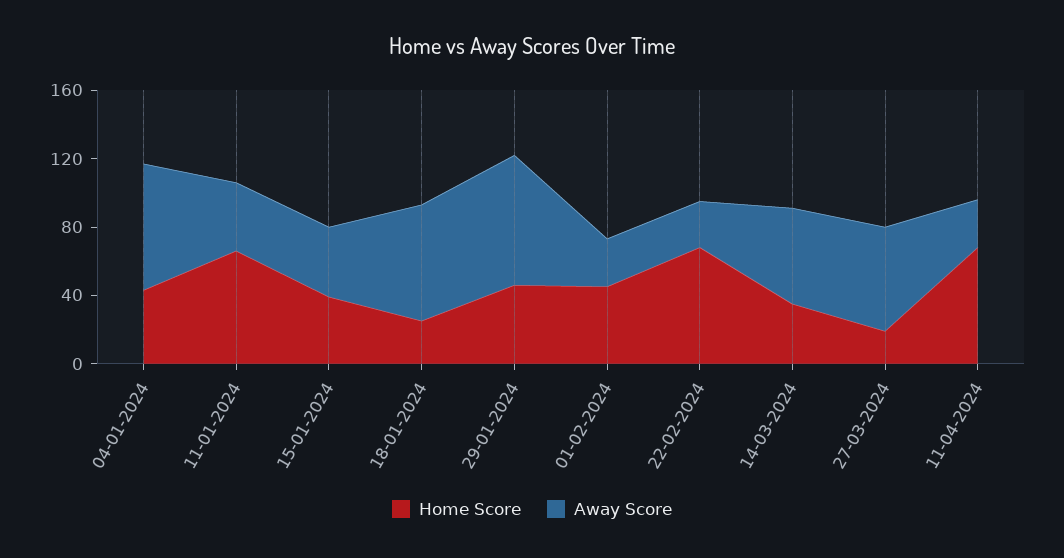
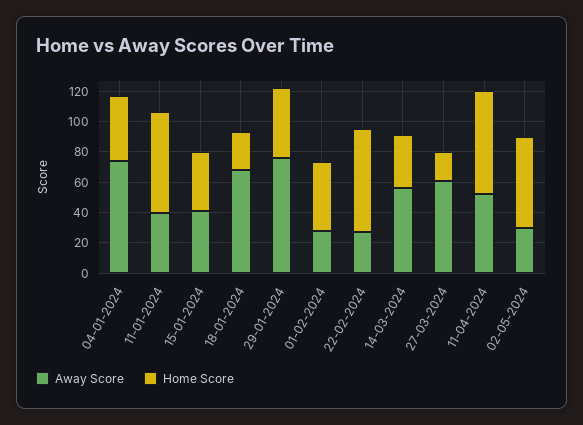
Away Score, 11-04-2024: 30 -> 50
Away Score, 02-05-2024: none -> 30
Home Score, 02-05-2024: none -> 60

